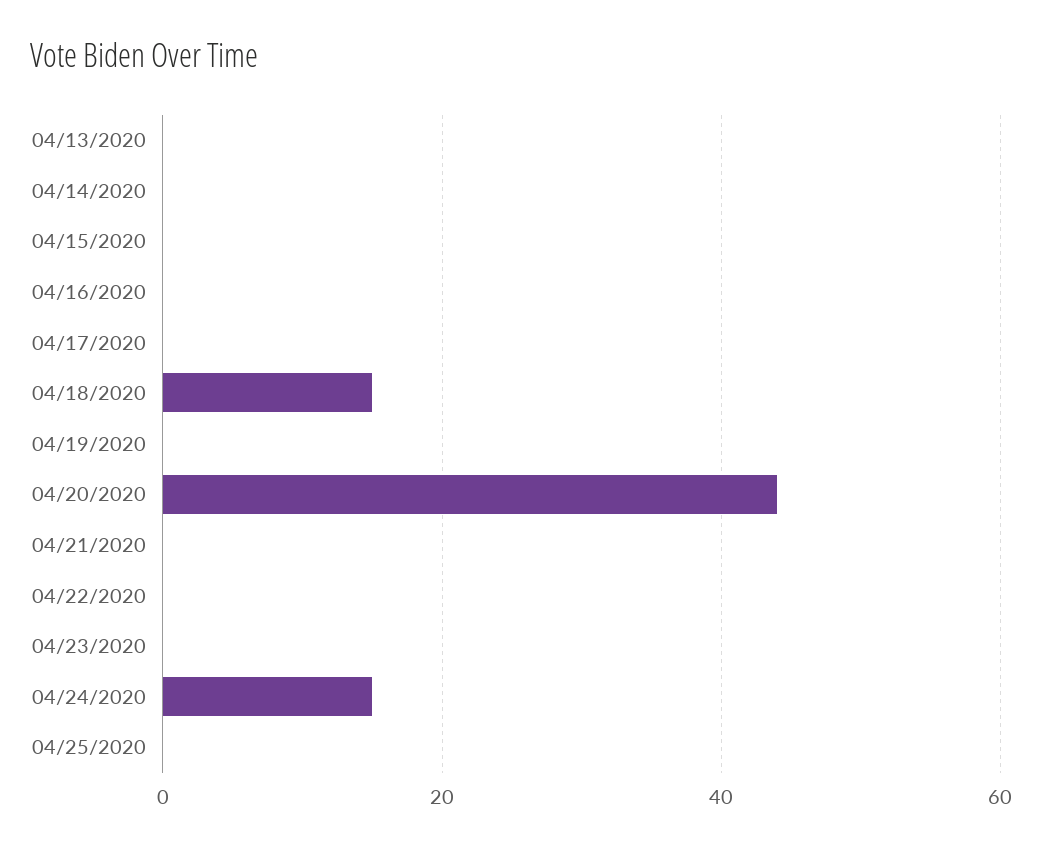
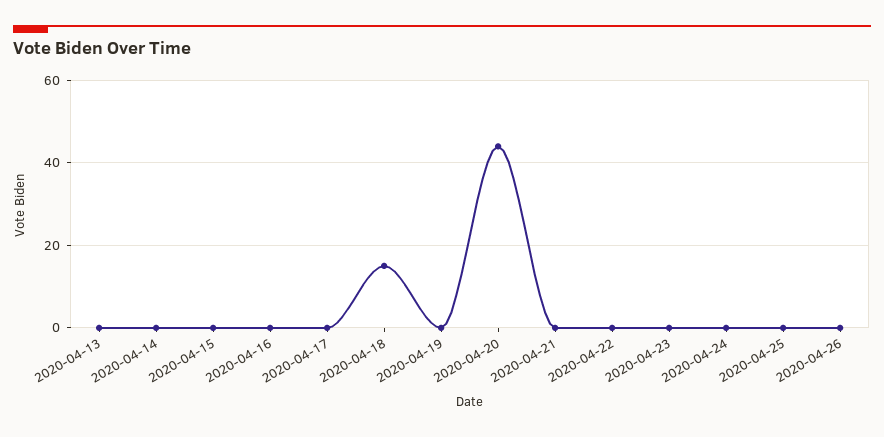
04/24/2020: 15 -> 0
2020-04-26: none -> 0

